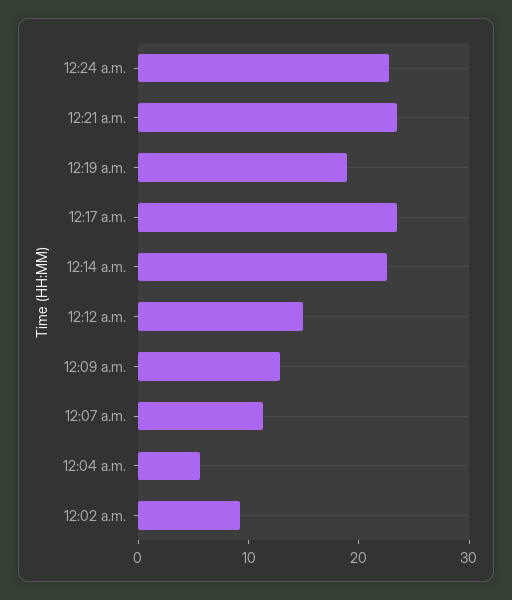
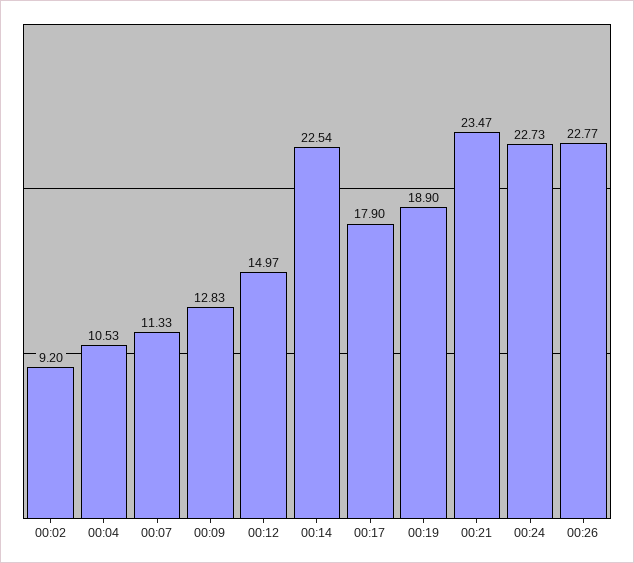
12:17 a.m.: 24 -> 17.9
12:04 a.m.: 6 -> 10.53
00:26: none -> 22.77

